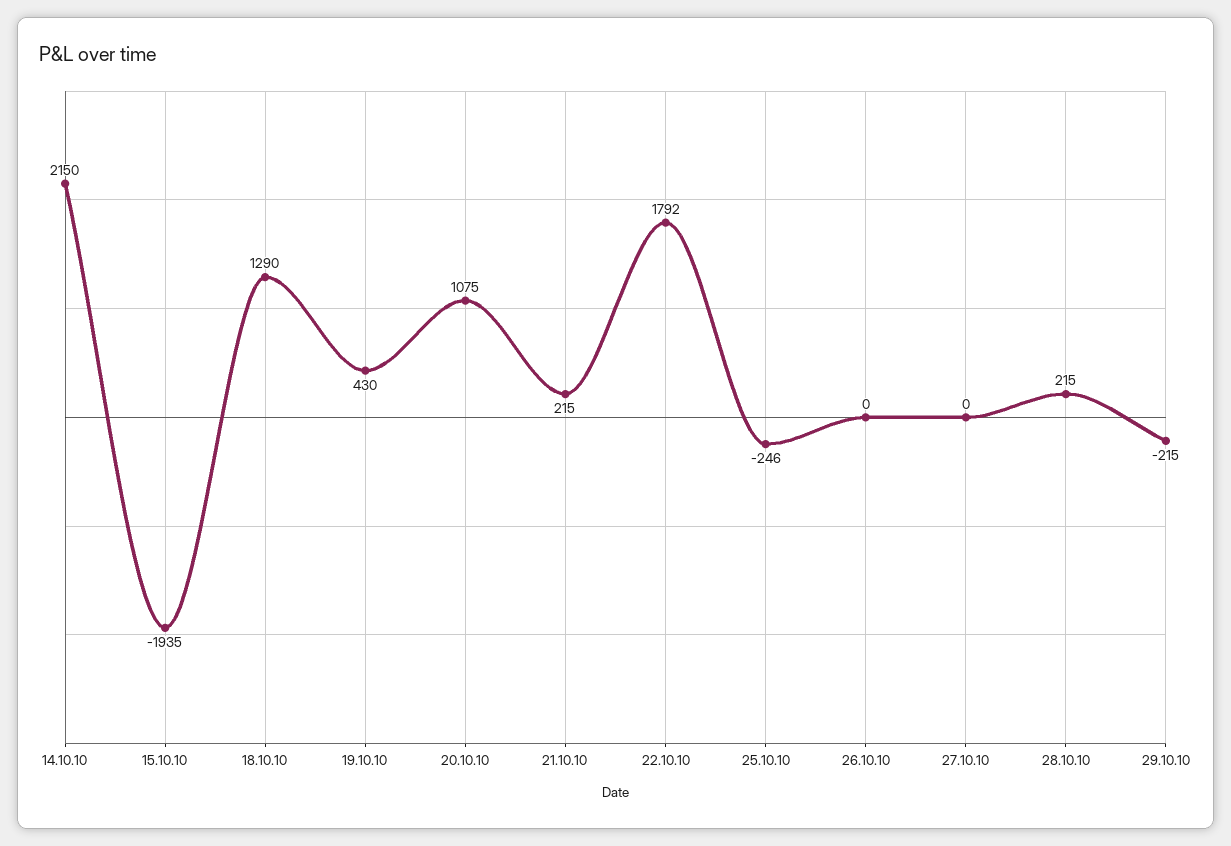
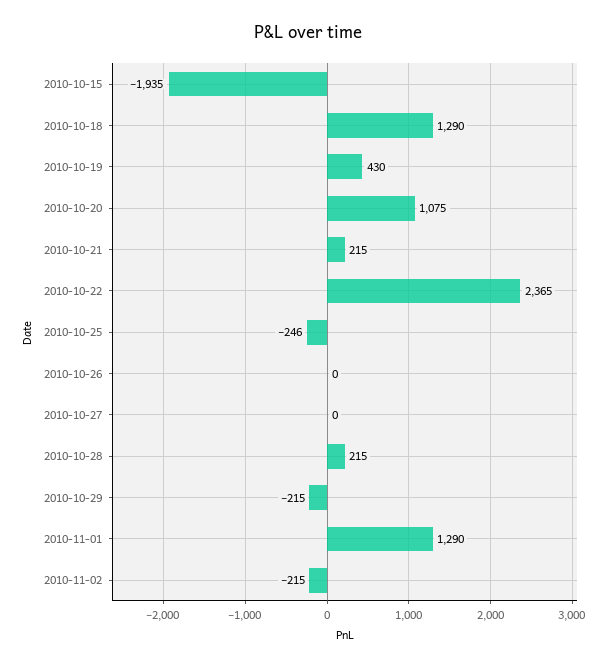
14.10.10: 2150 -> none
22.10.10: 1792 -> 2365
2010-11-01: none -> 1290
2010-11-02: none -> -215

